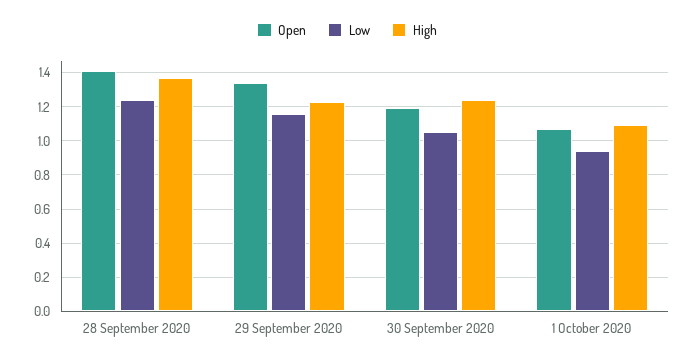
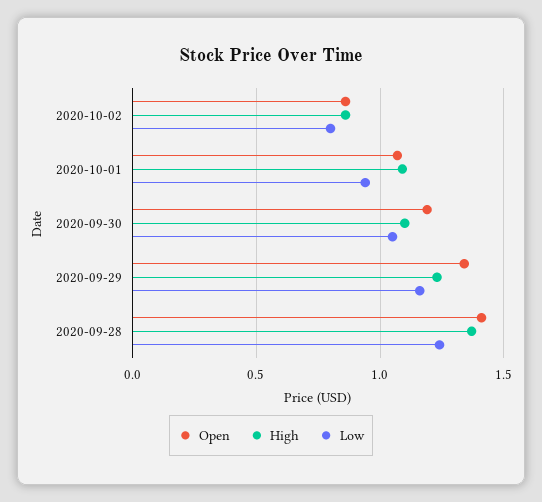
High, 30 September 2020: 1.25 -> 1.1
Open, 2020-10-02: none -> 0.85
High, 2020-10-02: none -> 0.85
Low, 2020-10-02: none -> 0.8

